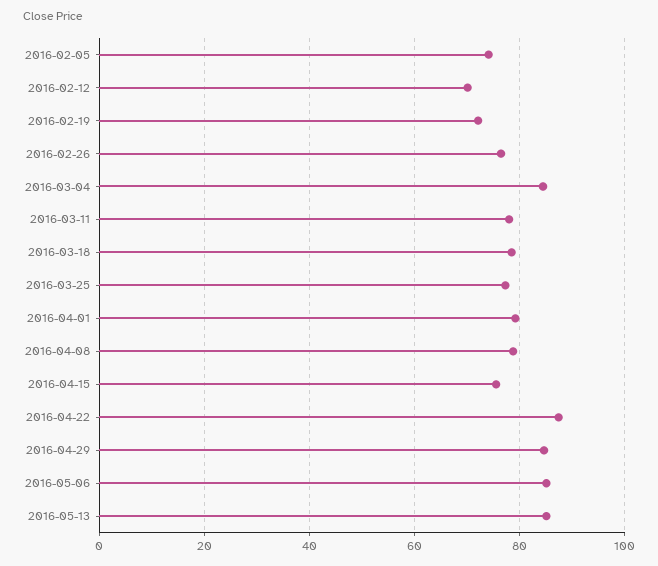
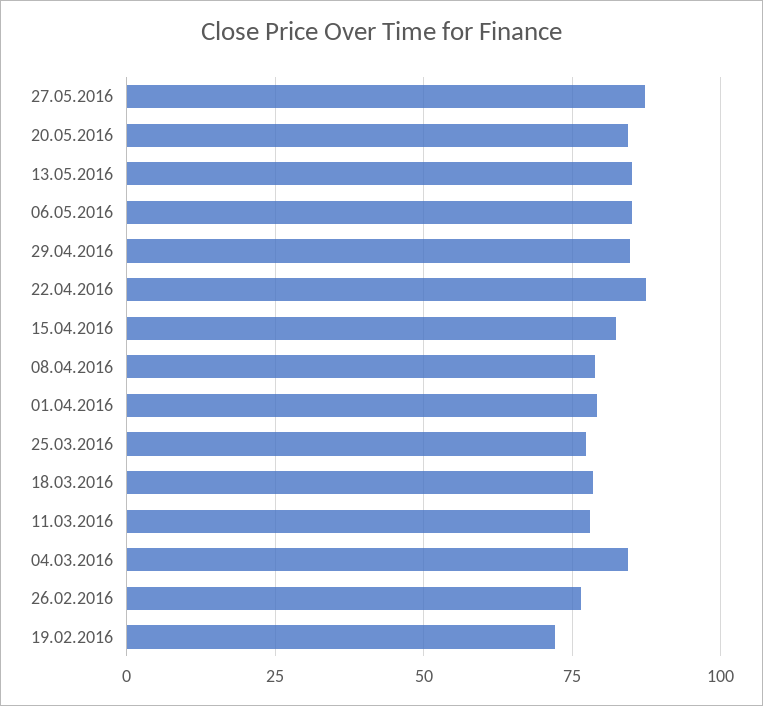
2016-02-05: 74 -> none
2016-02-12: 70 -> none
2016-04-15: 76 -> 82.5
27.05.2016: none -> 87.5
20.05.2016: none -> 85

